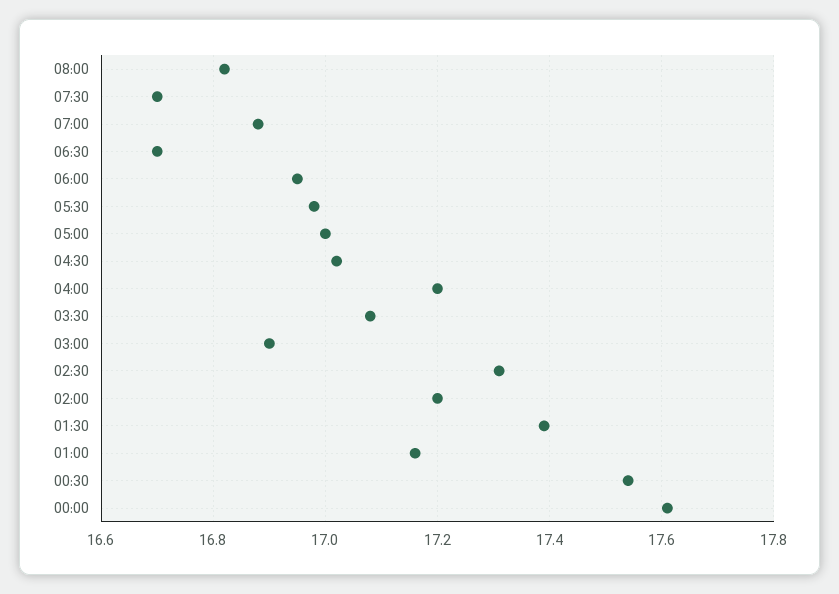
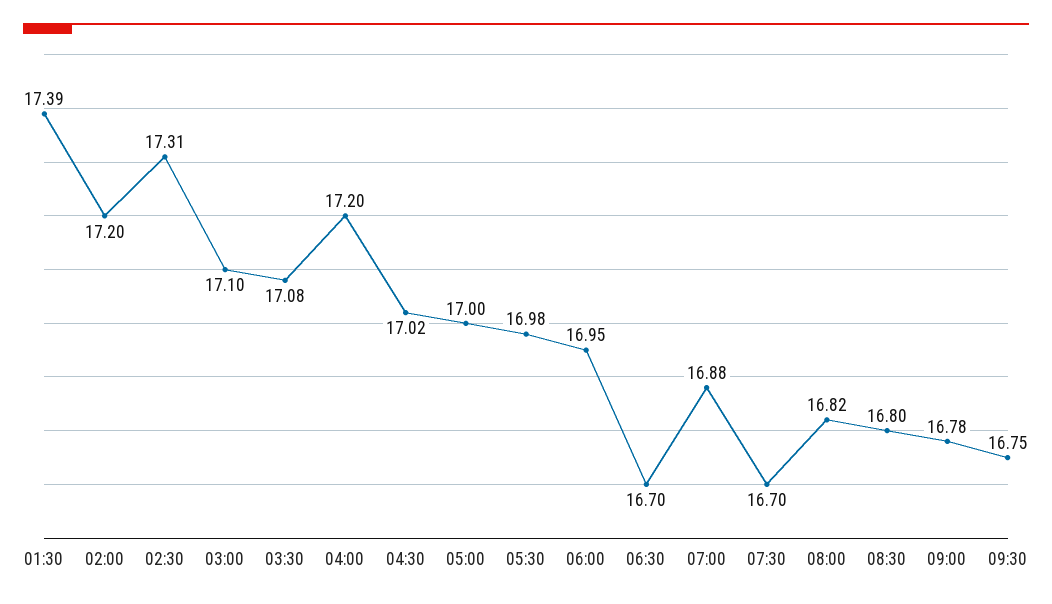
03:00: 16.9 -> 17.1
01:00: 17.15 -> none
00:30: 17.55 -> none
00:00: 17.6 -> none
08:30: none -> 16.8
09:00: none -> 16.78
09:30: none -> 16.75

